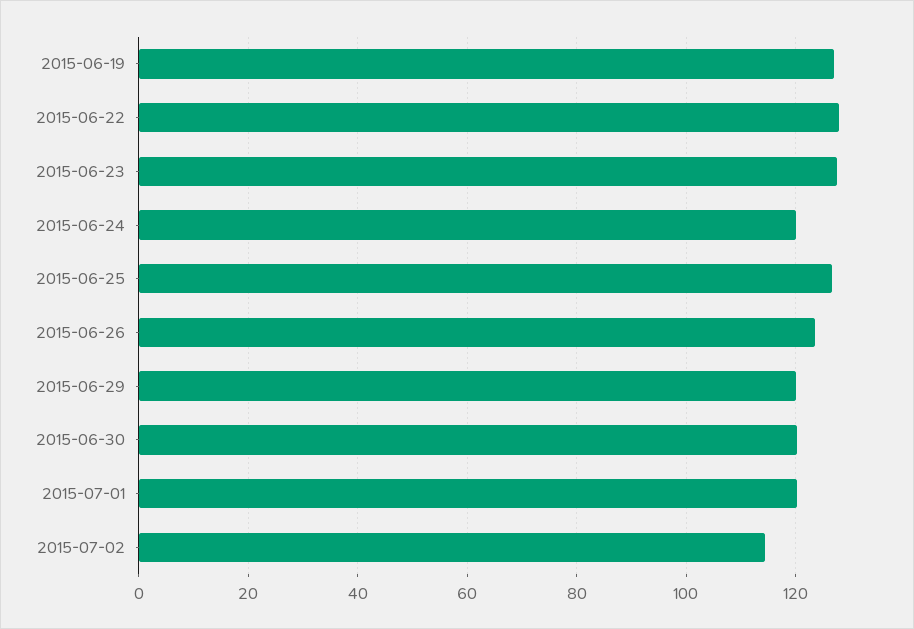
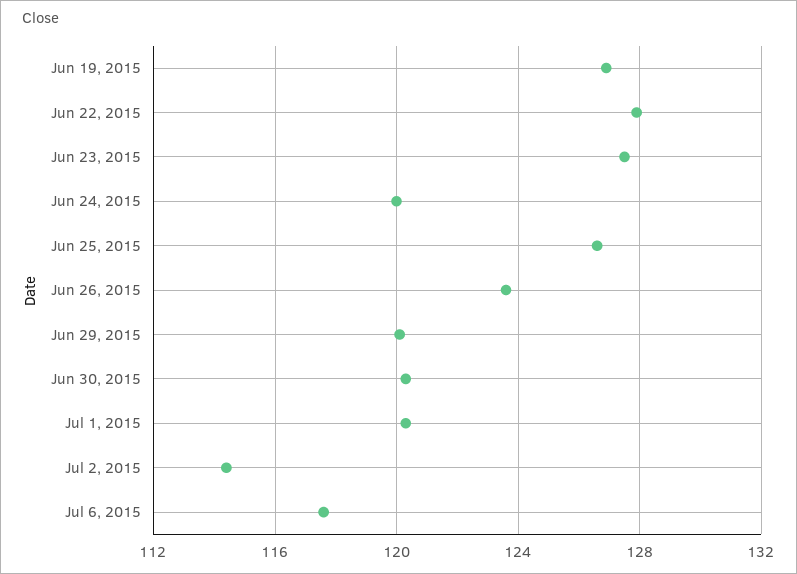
Jul 6, 2015: none -> 117.5

